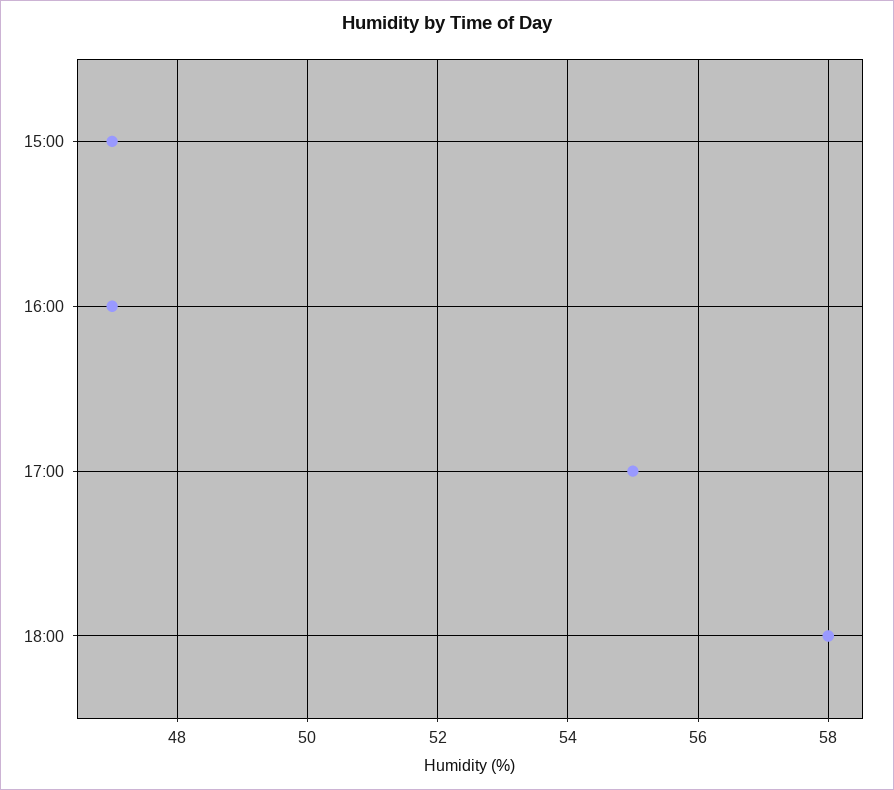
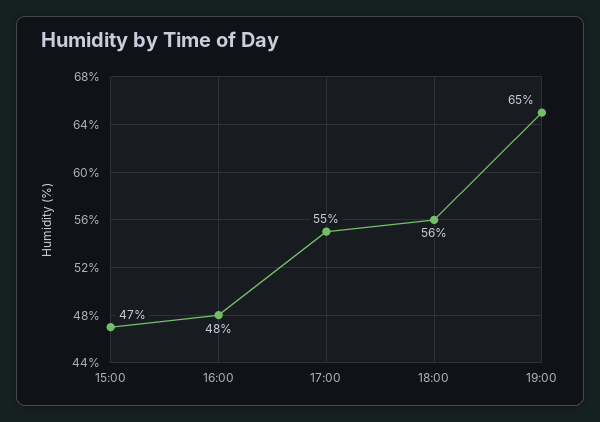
16:00: 47 -> 48
18:00: 58 -> 56
19:00: none -> 65

